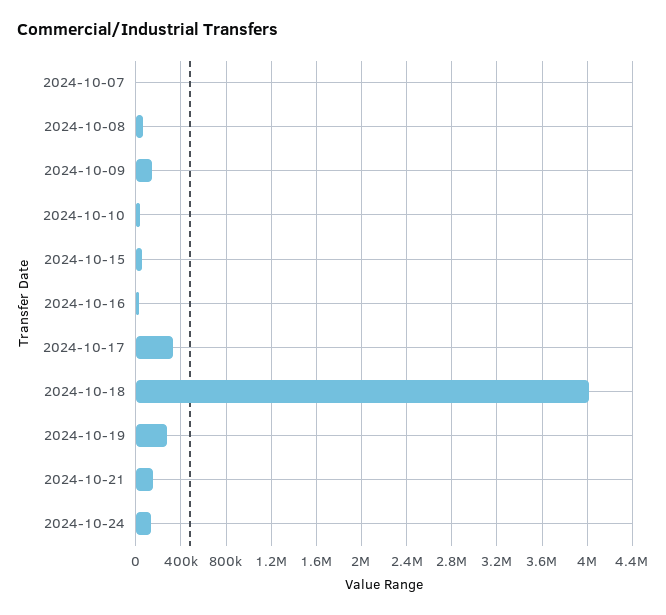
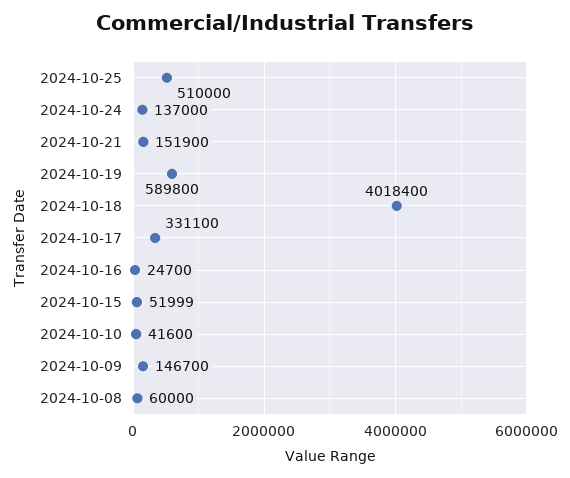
2024-10-07: 0 -> none
2024-10-19: 300000 -> 589800
2024-10-25: none -> 510000

